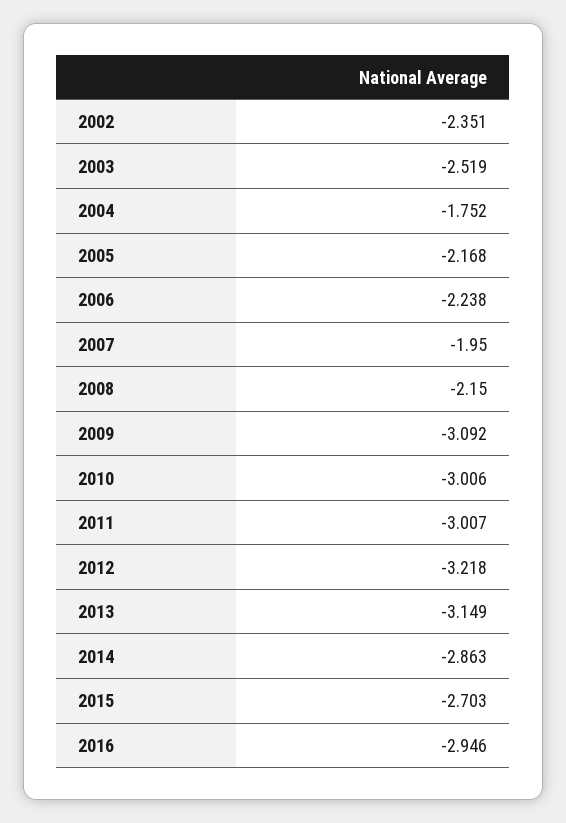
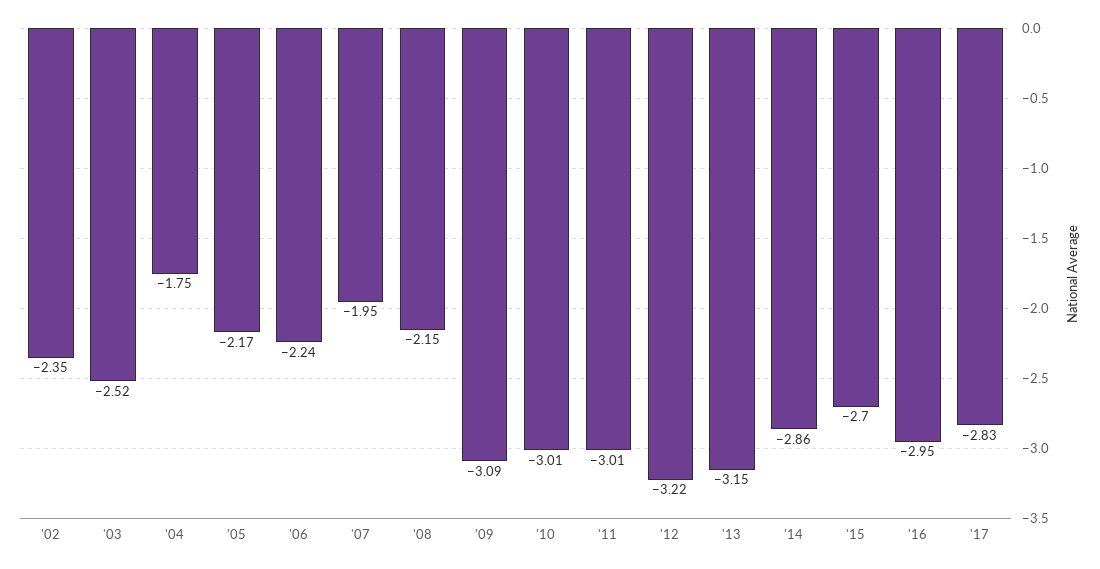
'17: none -> -2.83

